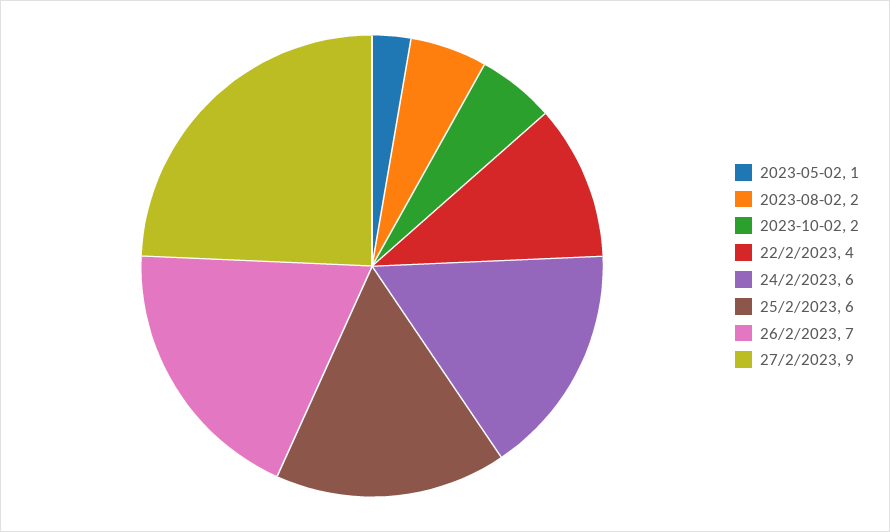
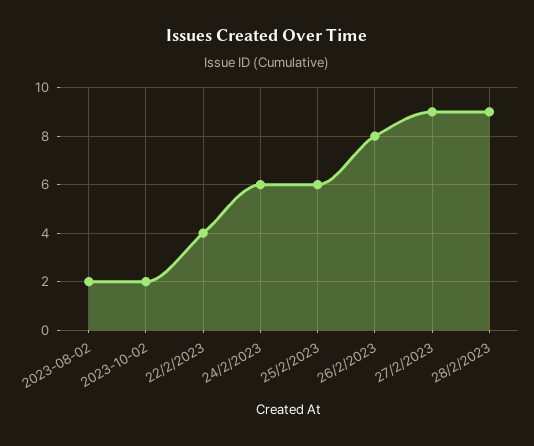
2023-05-02: 1 -> none
26/2/2023: 7 -> 8
28/2/2023: none -> 9

